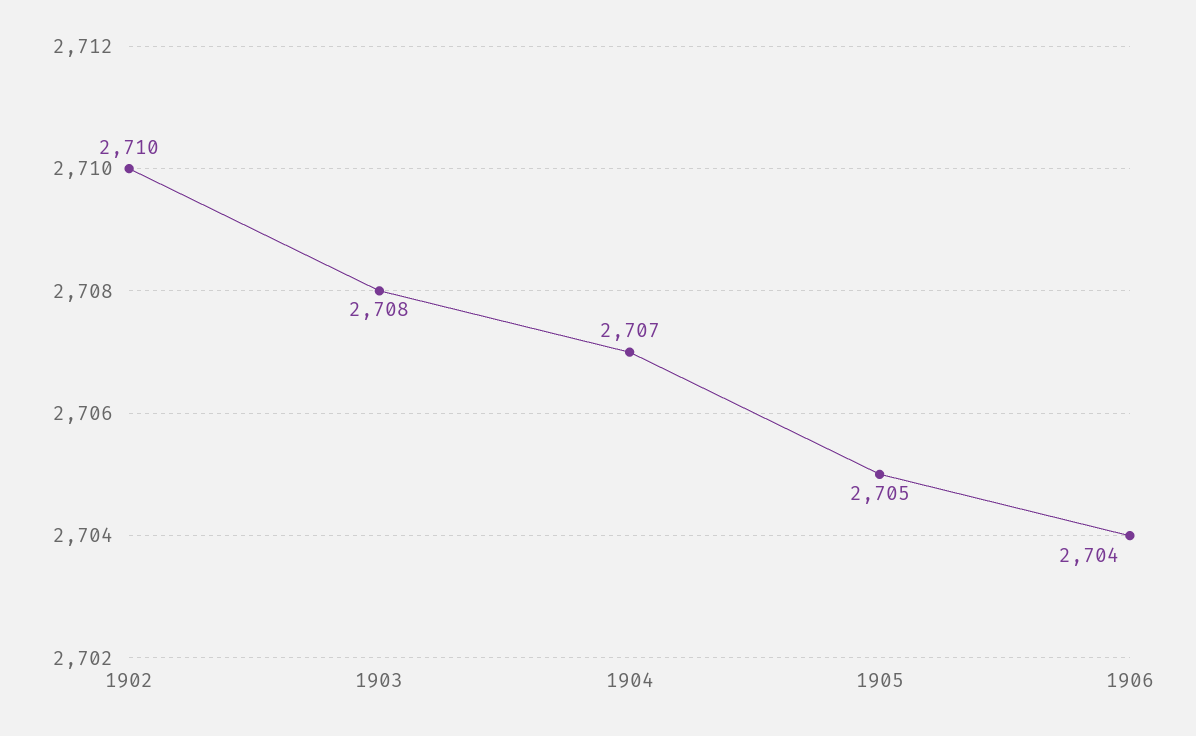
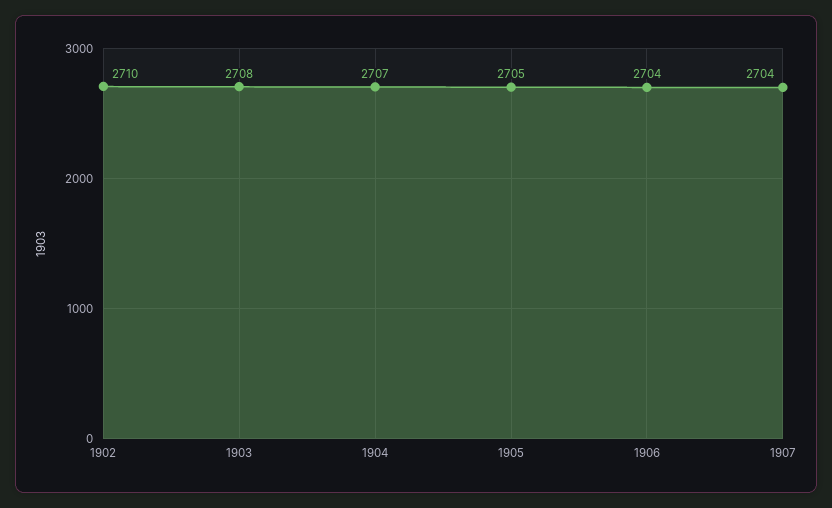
1907: none -> 2704

